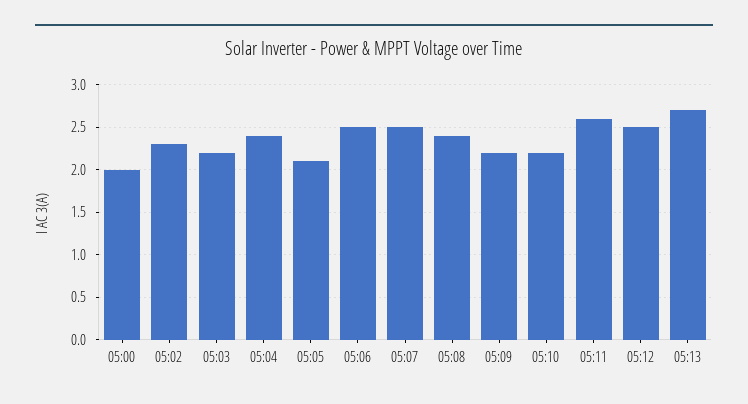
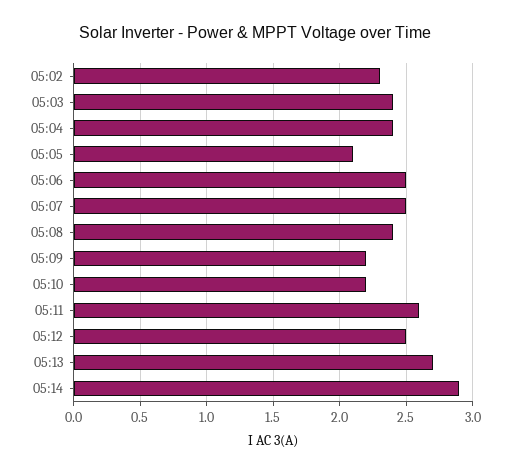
05:00: 2 -> none
05:03: 2.2 -> 2.4
05:14: none -> 2.9

